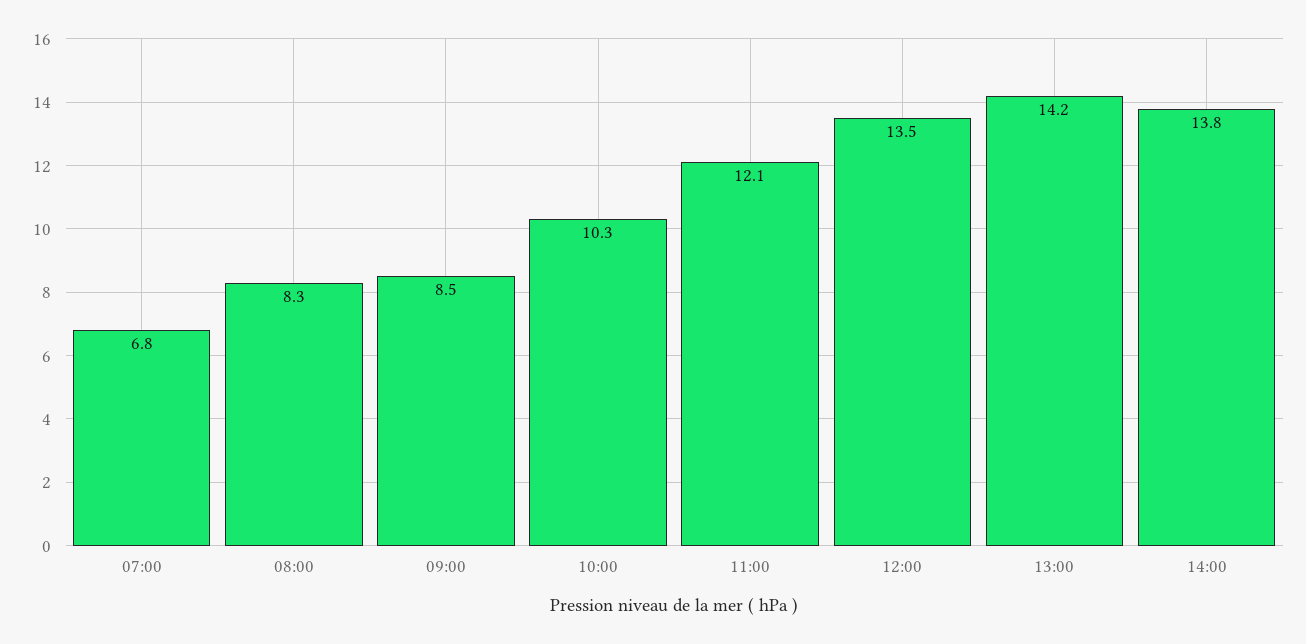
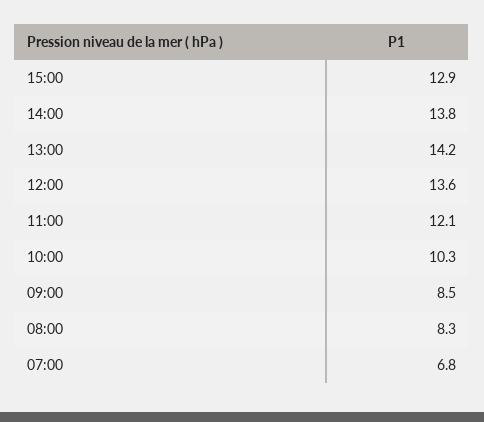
12:00: 13.5 -> 13.6
15:00: none -> 12.9

